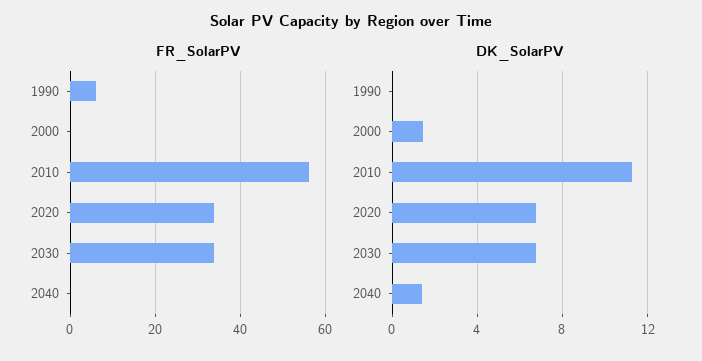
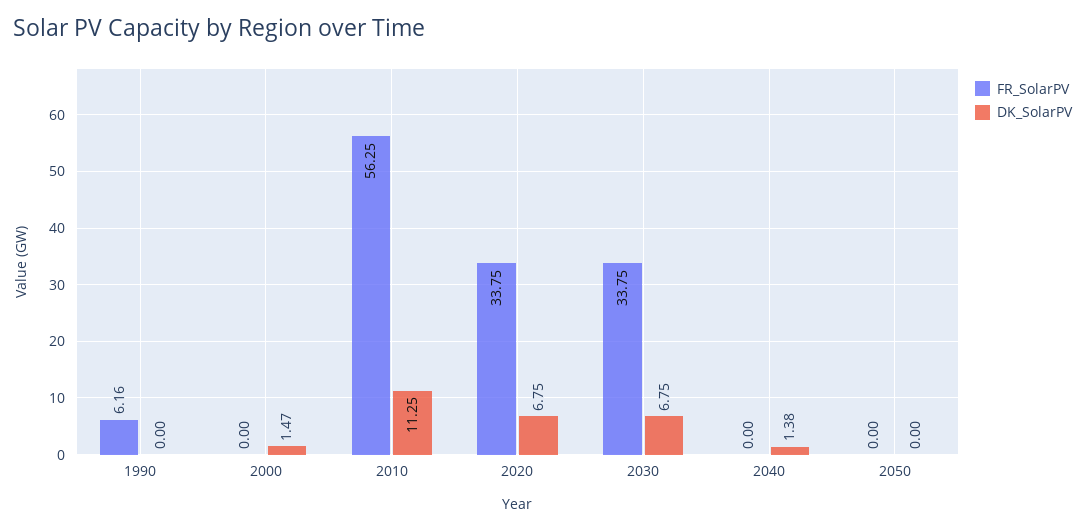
FR_SolarPV, 2050: none -> 0
DK_SolarPV, 2050: none -> 0

